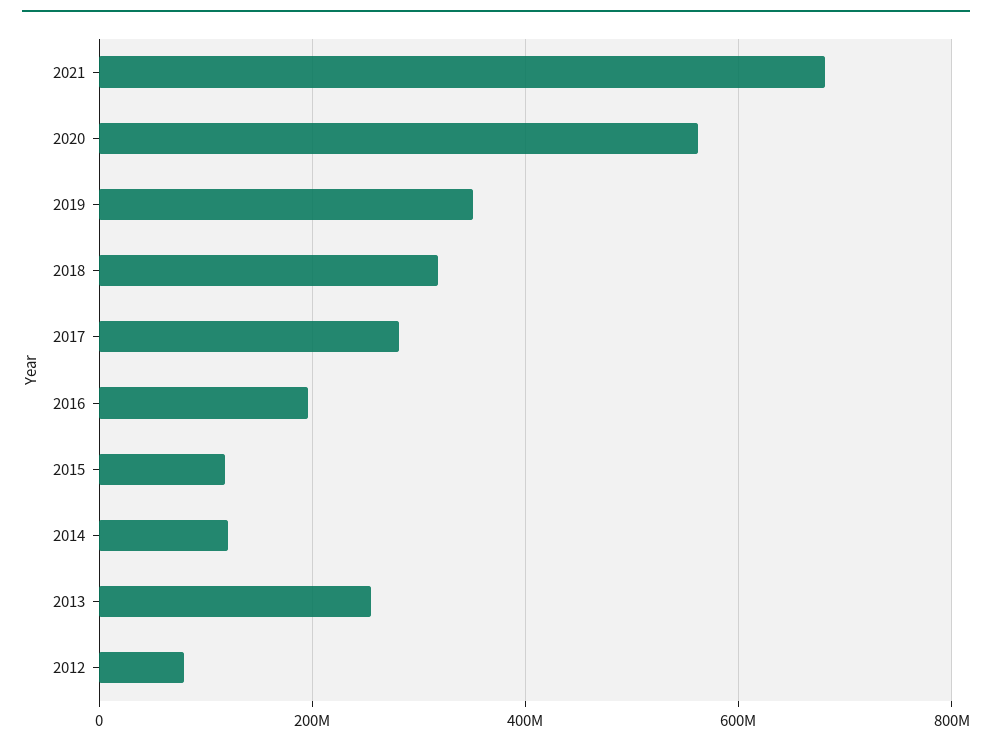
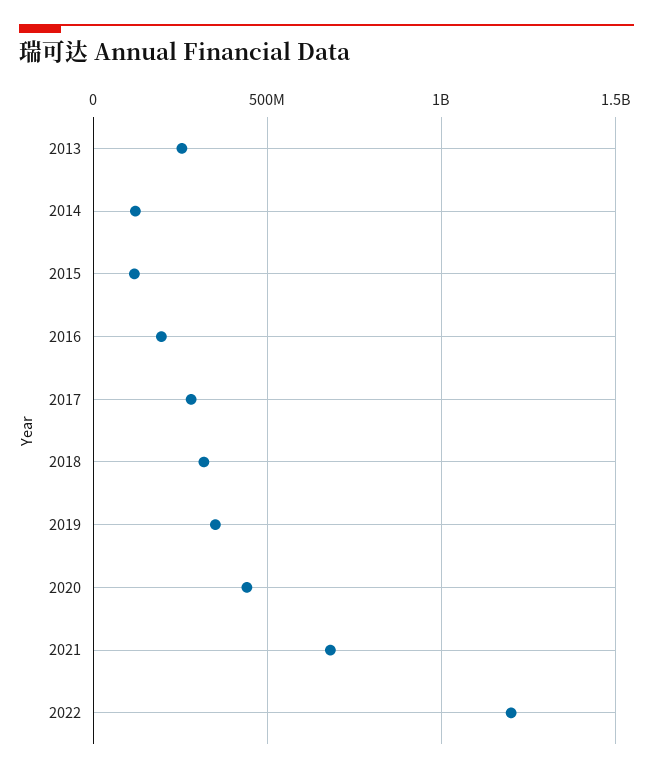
2020: 560000000 -> 450000000
2012: 80000000 -> none
2022: none -> 1200000000

